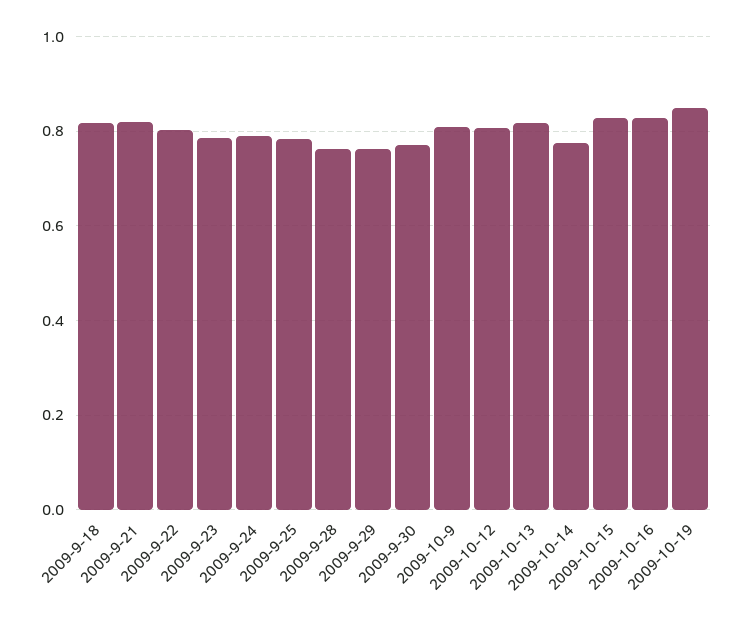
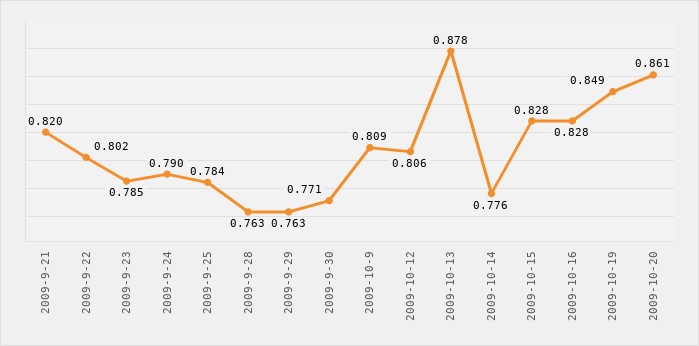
2009-9-18: 0.82 -> none
2009-10-13: 0.82 -> 0.878
2009-10-20: none -> 0.861

